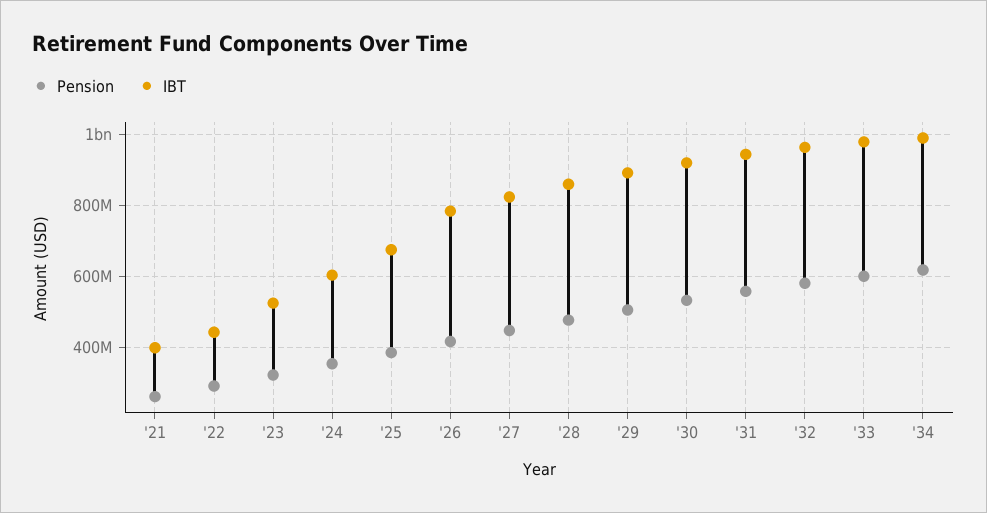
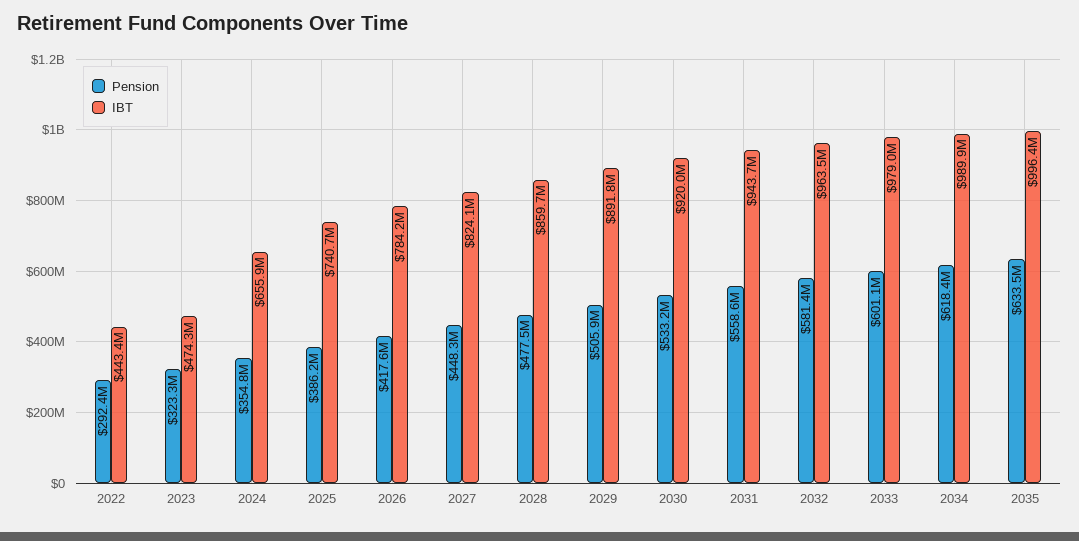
Pension, '21: 260000000 -> none
IBT, '21: 400000000 -> none
IBT, '23: 520000000 -> 474300000
IBT, '24: 600000000 -> 655900000
IBT, '25: 680000000 -> 740700000
Pension, 2035: none -> 633500000
IBT, 2035: none -> 996400000

